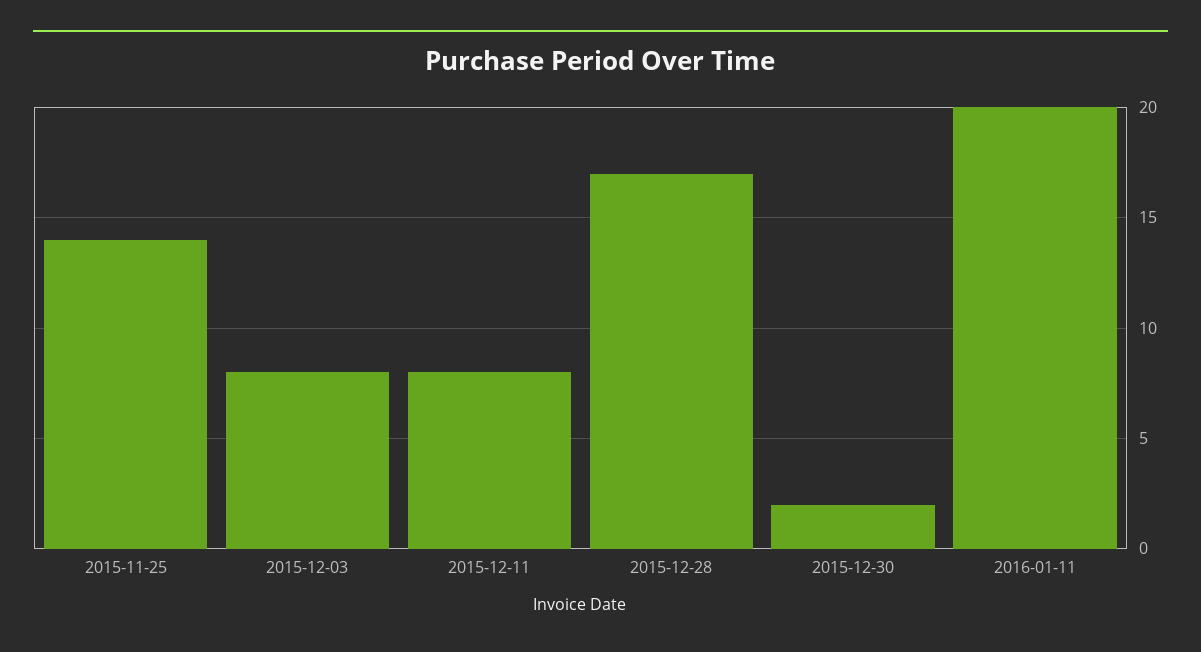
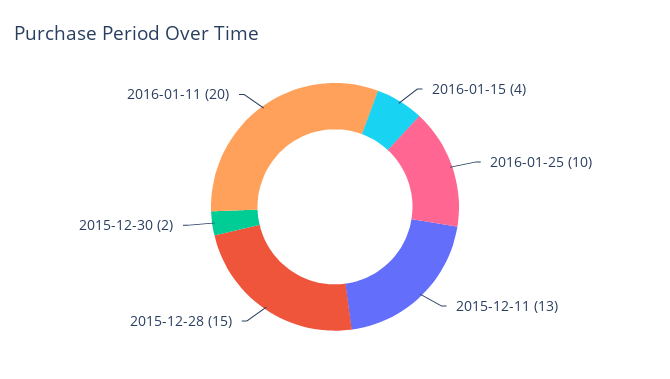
2015-11-25: 14 -> none
2015-12-03: 8 -> none
2015-12-11: 8 -> 13
2015-12-28: 17 -> 15
2016-01-15: none -> 4
2016-01-25: none -> 10

